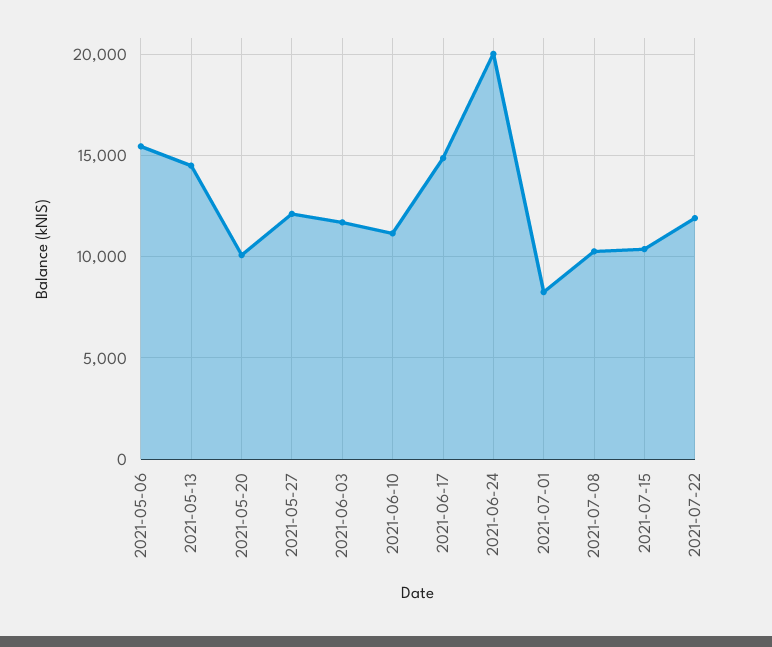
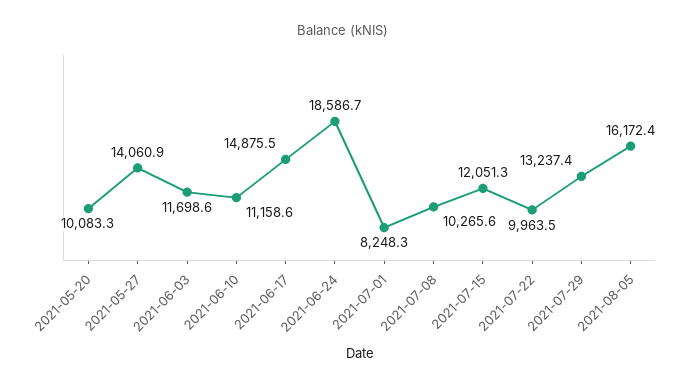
2021-05-06: 15500 -> none
2021-05-13: 14500 -> none
2021-05-27: 12000 -> 14060.9
2021-06-24: 20000 -> 18586.7
2021-07-15: 10500 -> 12051.3
2021-07-22: 12000 -> 9963.5
2021-07-29: none -> 13237.4
2021-08-05: none -> 16172.4

